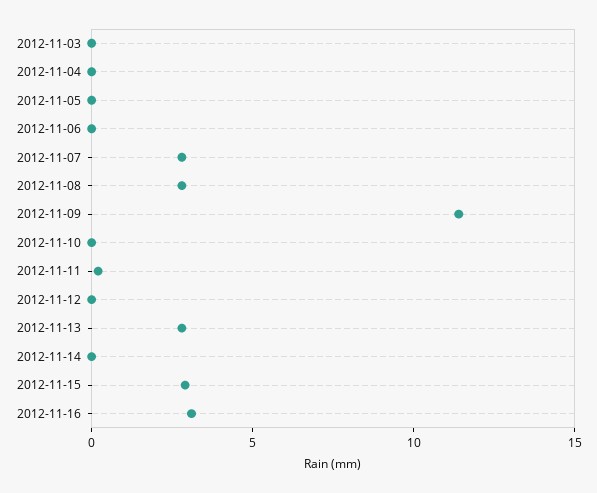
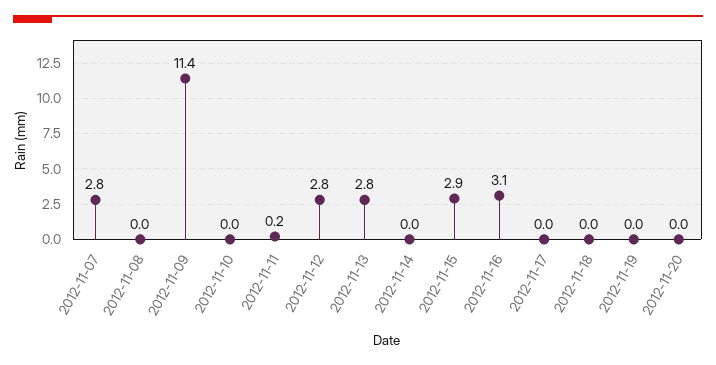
2012-11-03: 0 -> none
2012-11-04: 0 -> none
2012-11-05: 0 -> none
2012-11-06: 0 -> none
2012-11-08: 3 -> 0
2012-11-12: 0 -> 2.8
2012-11-17: none -> 0
2012-11-18: none -> 0
2012-11-19: none -> 0
2012-11-20: none -> 0

